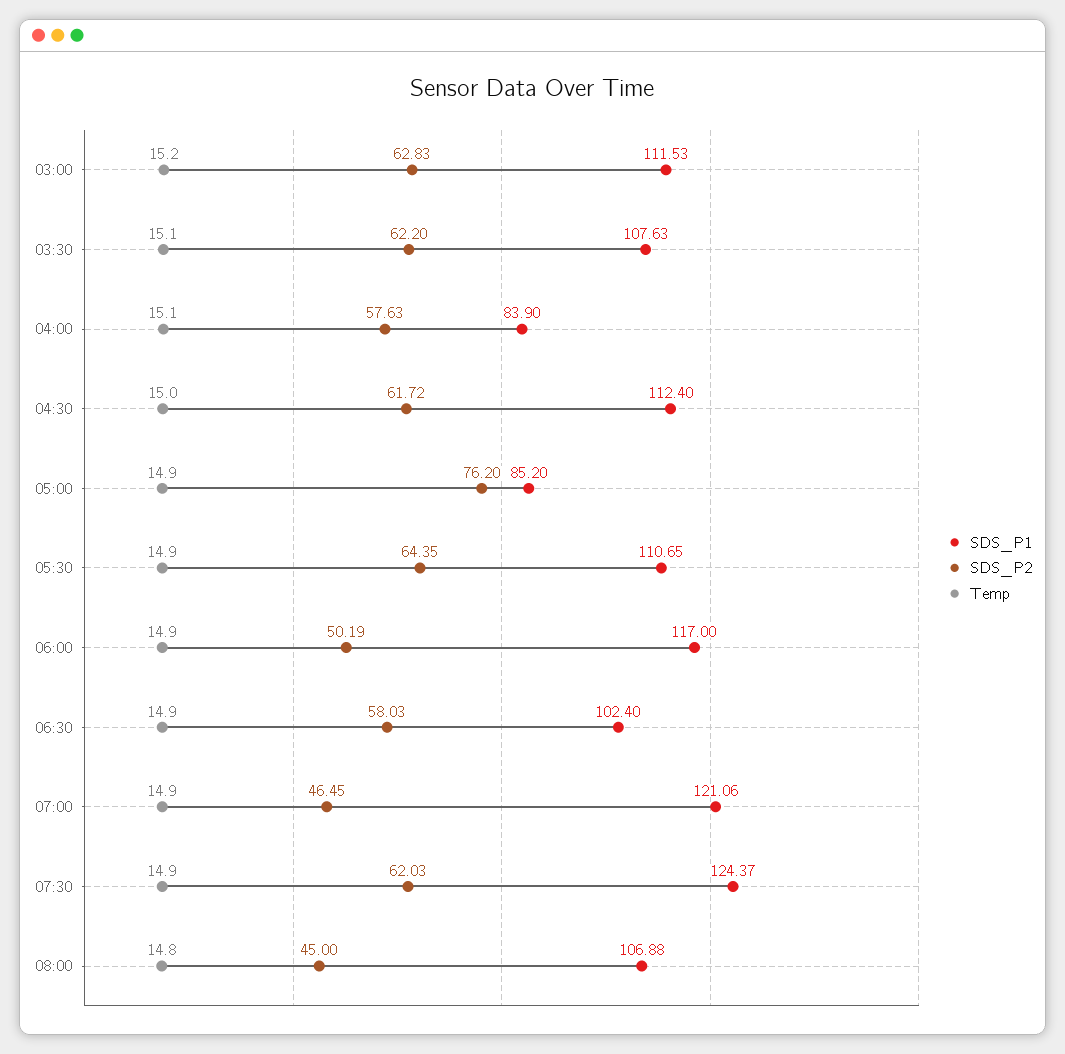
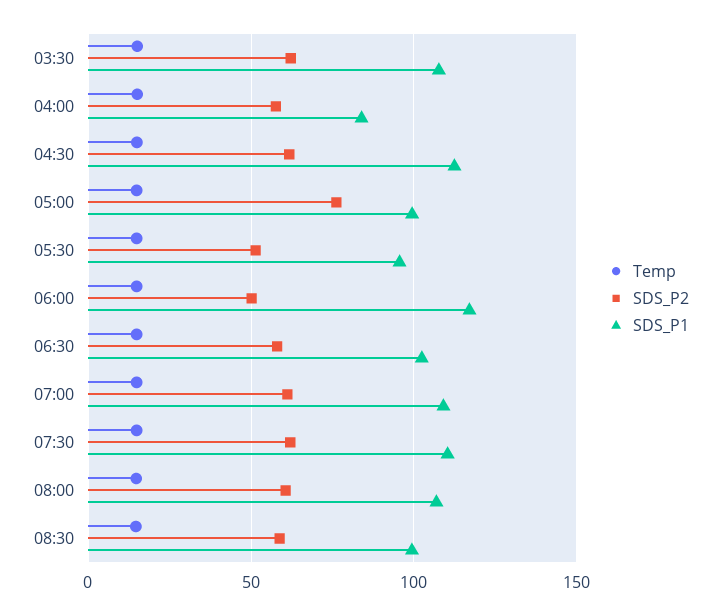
SDS_P1, 03:00: 111.53 -> none
SDS_P2, 03:00: 62.83 -> none
Temp, 03:00: 15.2 -> none
SDS_P1, 05:00: 85.2 -> 100
SDS_P1, 05:30: 110.65 -> 95
SDS_P2, 05:30: 64.35 -> 50
SDS_P1, 07:00: 121.06 -> 110
SDS_P2, 07:00: 46.45 -> 60
SDS_P1, 07:30: 124.37 -> 110
SDS_P2, 08:00: 45 -> 60
Temp, 08:30: none -> 15
SDS_P2, 08:30: none -> 60
SDS_P1, 08:30: none -> 100

